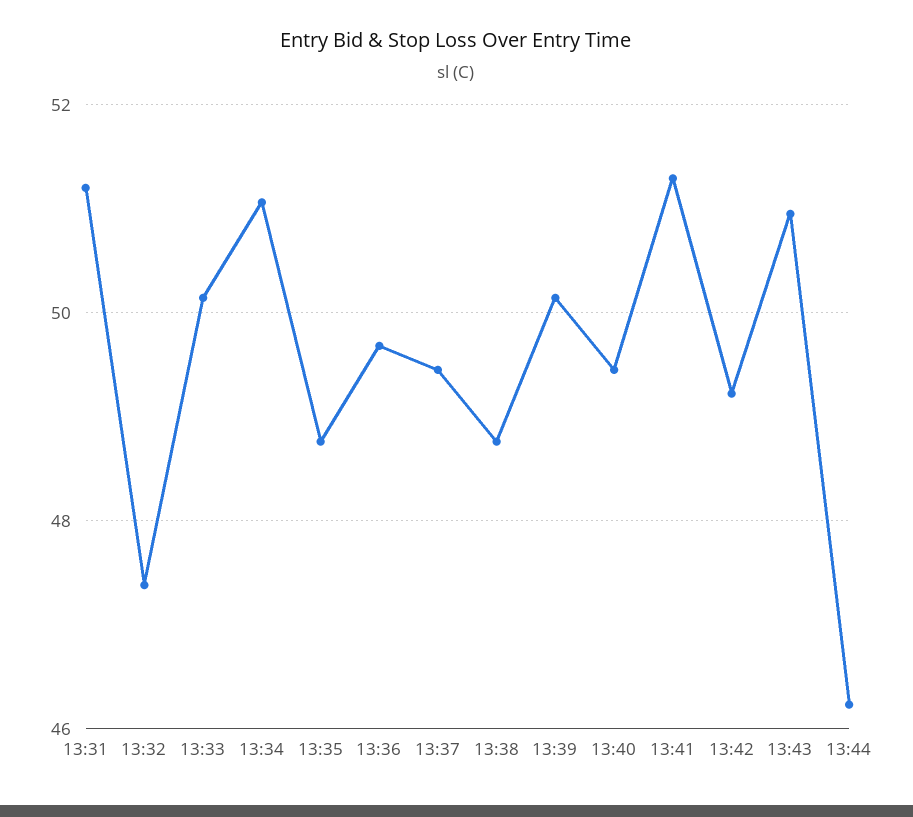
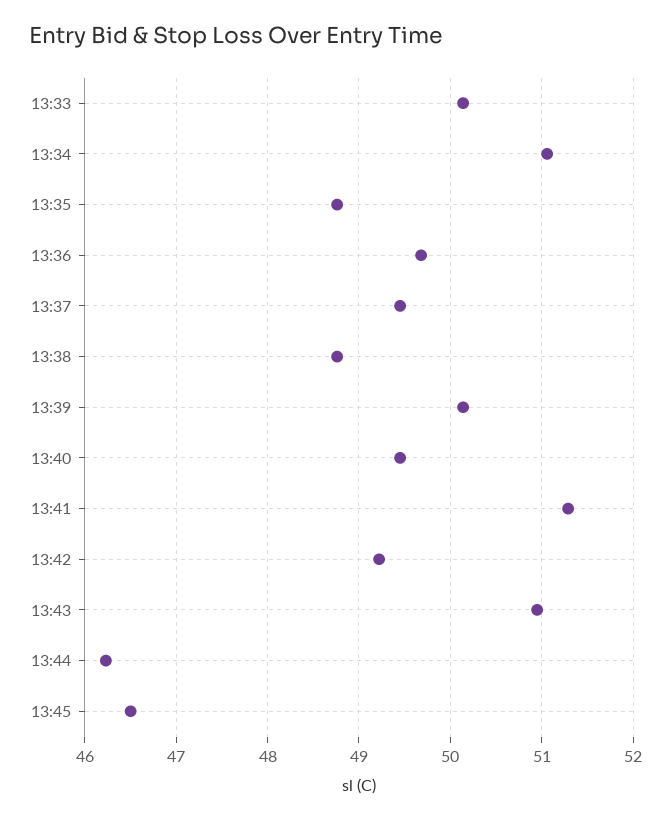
13:31: 51.2 -> none
13:32: 47.4 -> none
13:45: none -> 46.5

